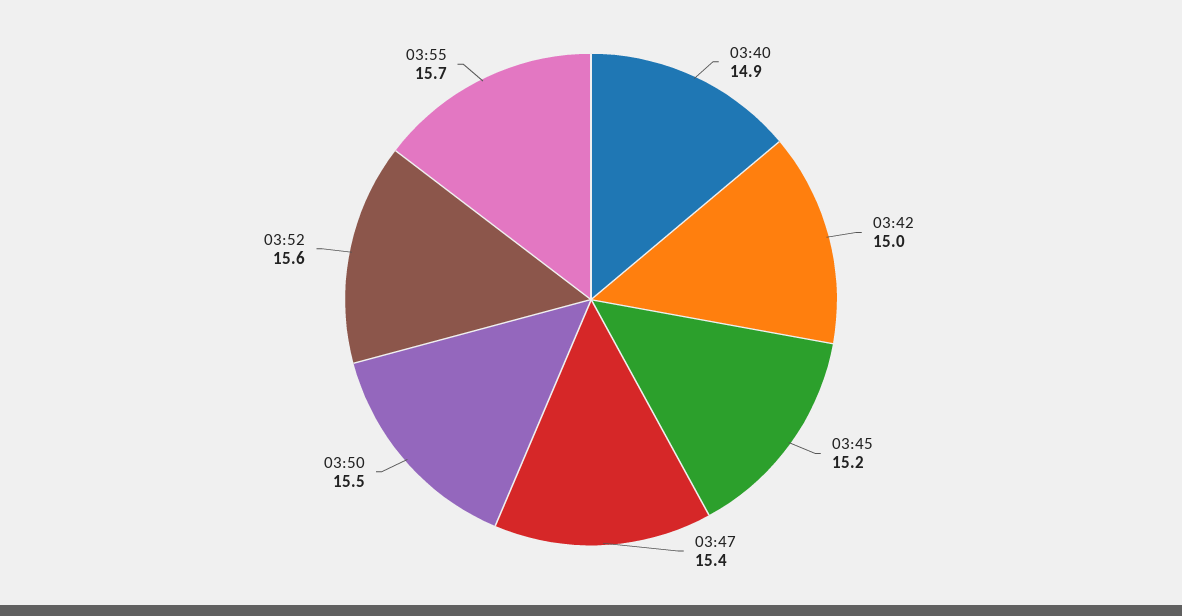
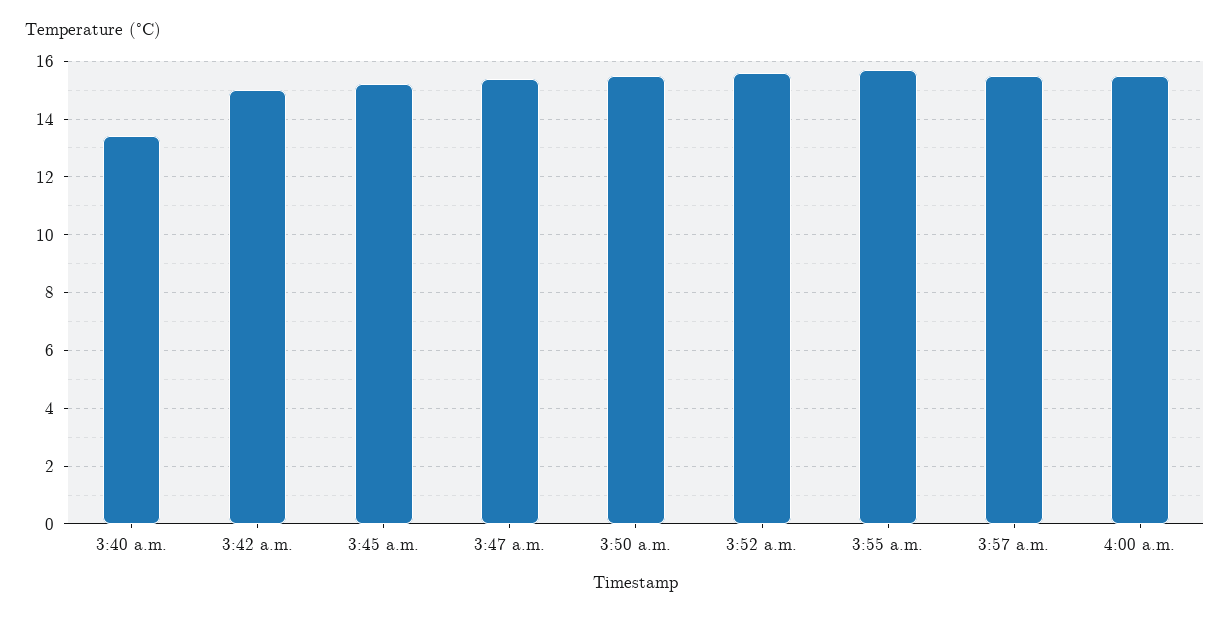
03:40: 14.9 -> 13.5
3:57 a.m.: none -> 15.5
4:00 a.m.: none -> 15.5

